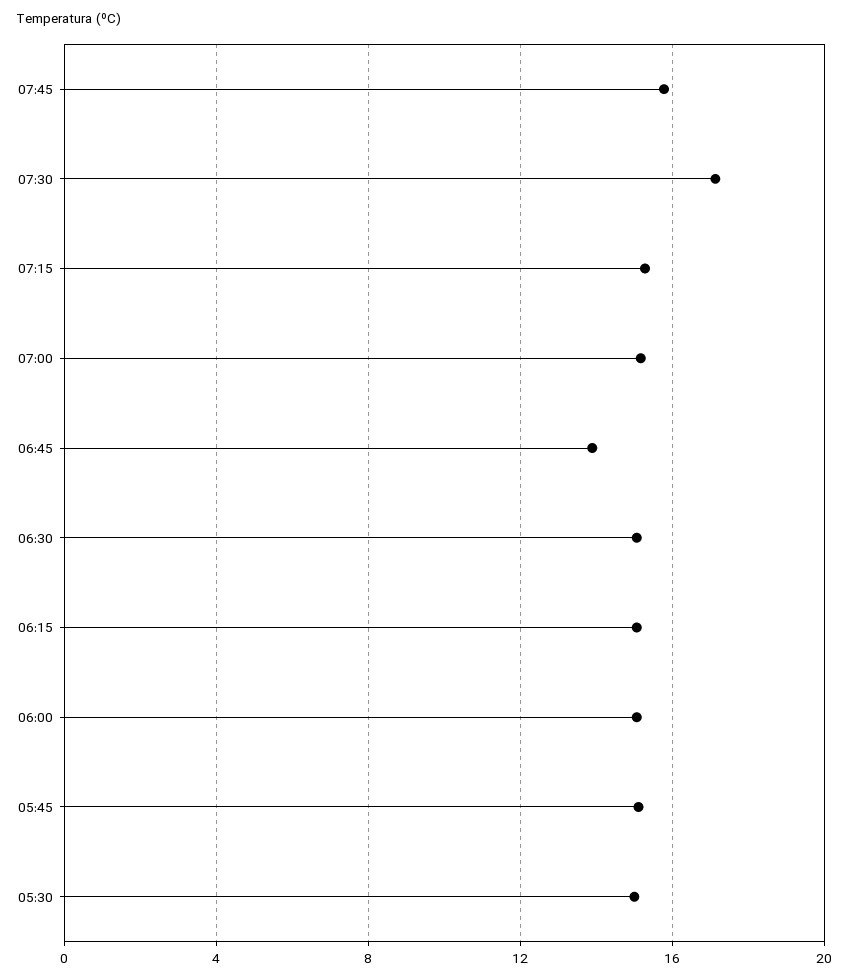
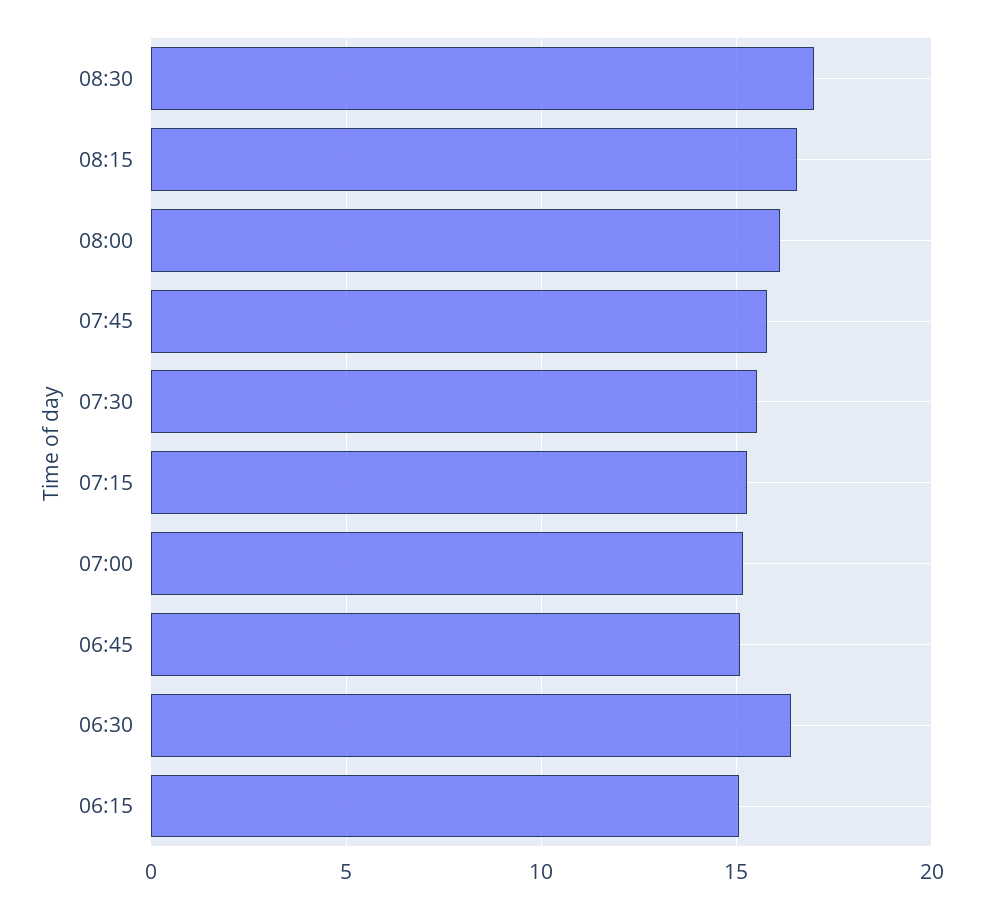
07:30: 17 -> 15.5
06:45: 14 -> 15
06:30: 15 -> 16.5
06:00: 15 -> none
05:45: 15 -> none
05:30: 15 -> none
08:30: none -> 17
08:15: none -> 16.5
08:00: none -> 16

